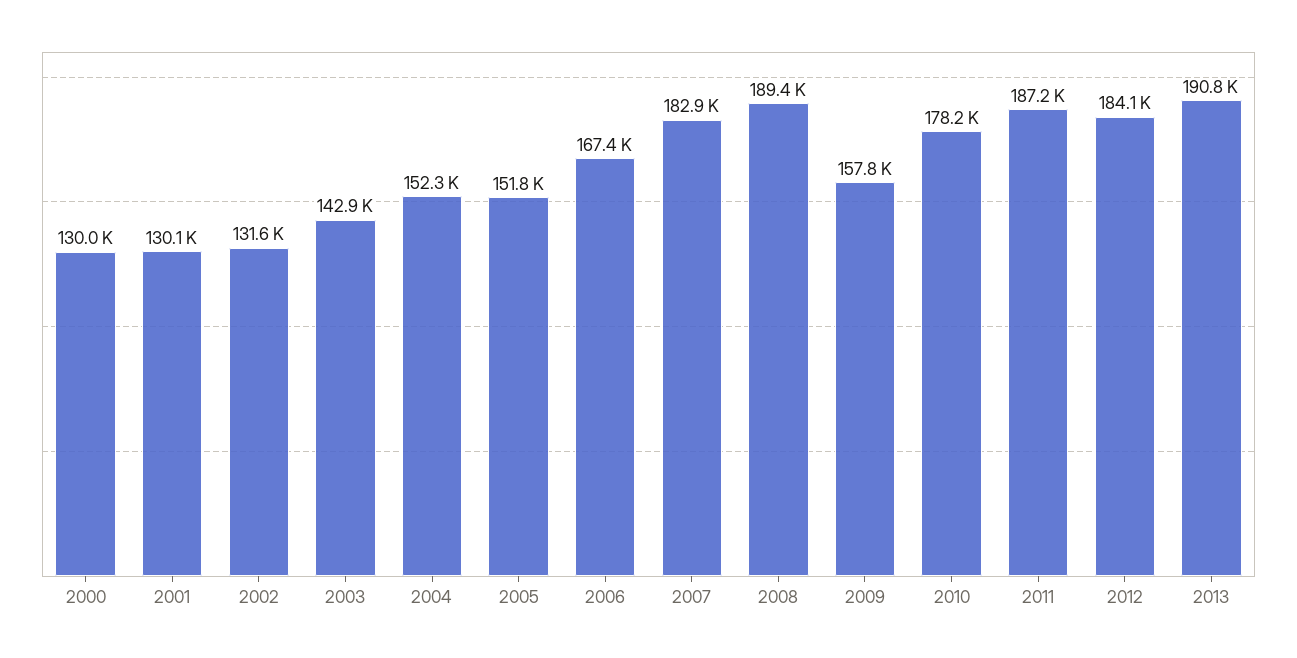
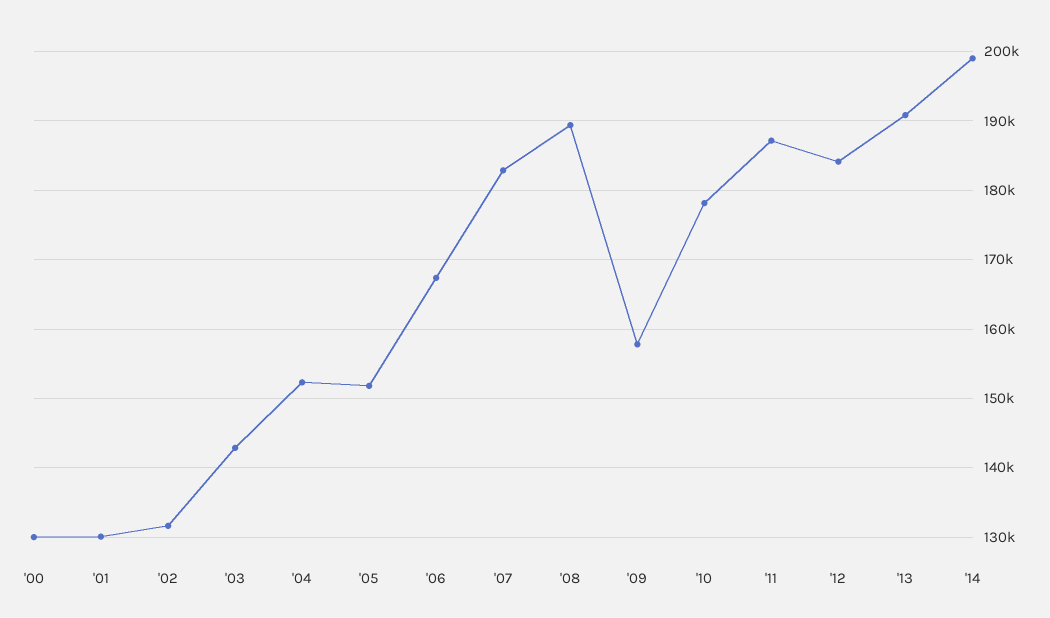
'14: none -> 199000

